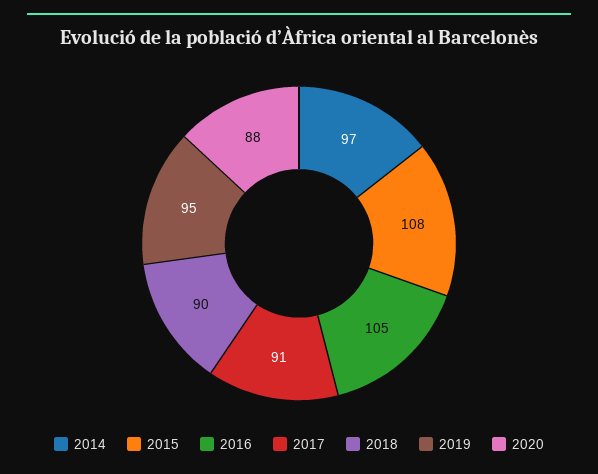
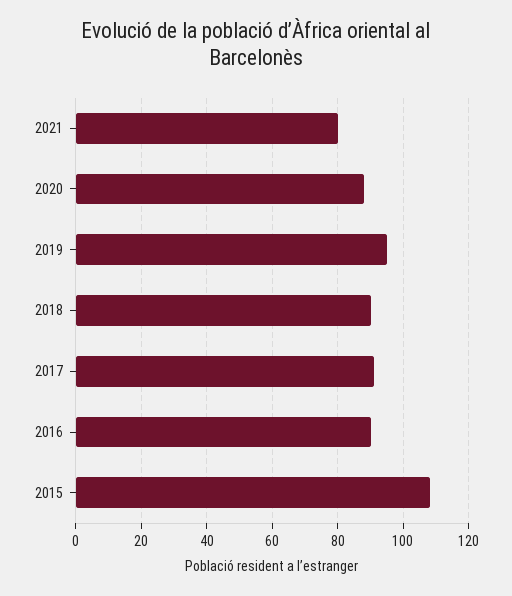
2014: 97 -> none
2016: 105 -> 90
2021: none -> 80

